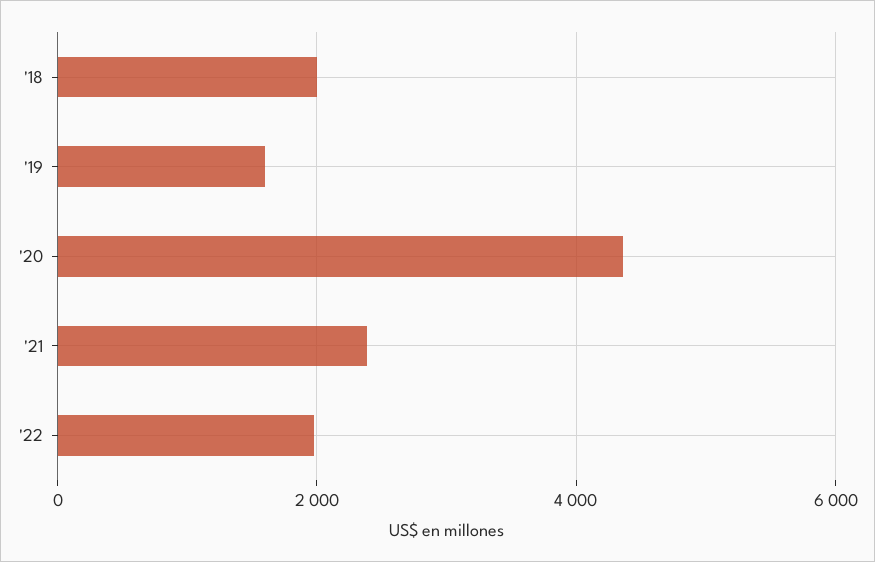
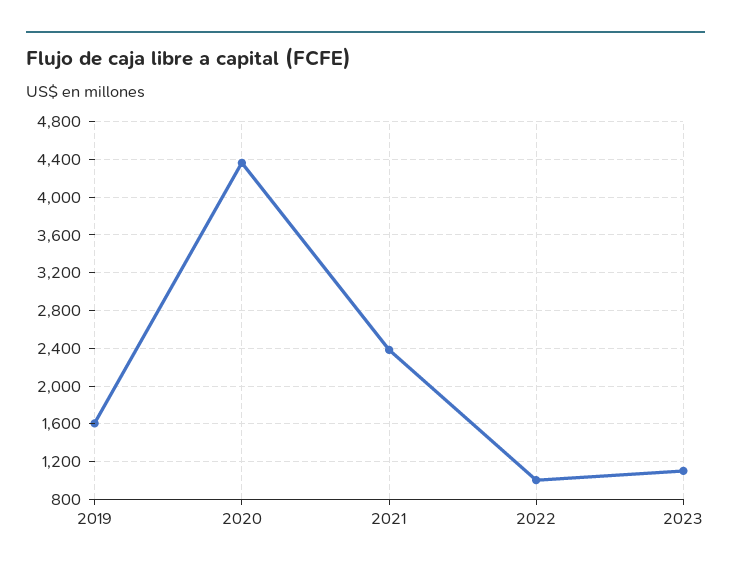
'18: 2000 -> none
'22: 2000 -> 1000
2023: none -> 1100

